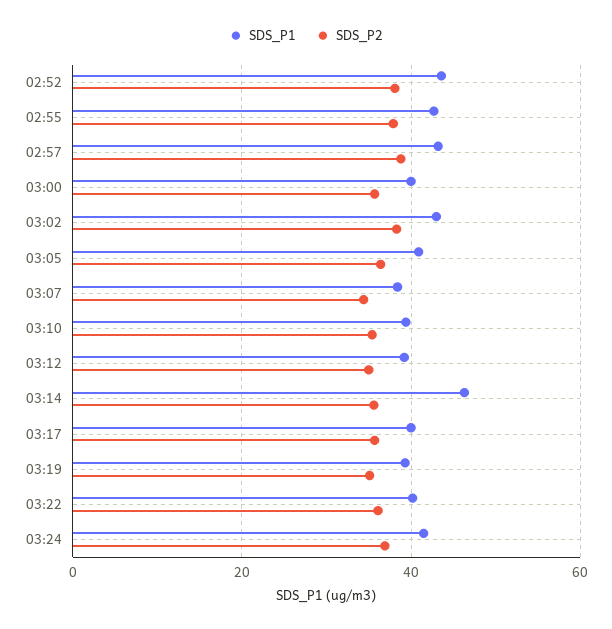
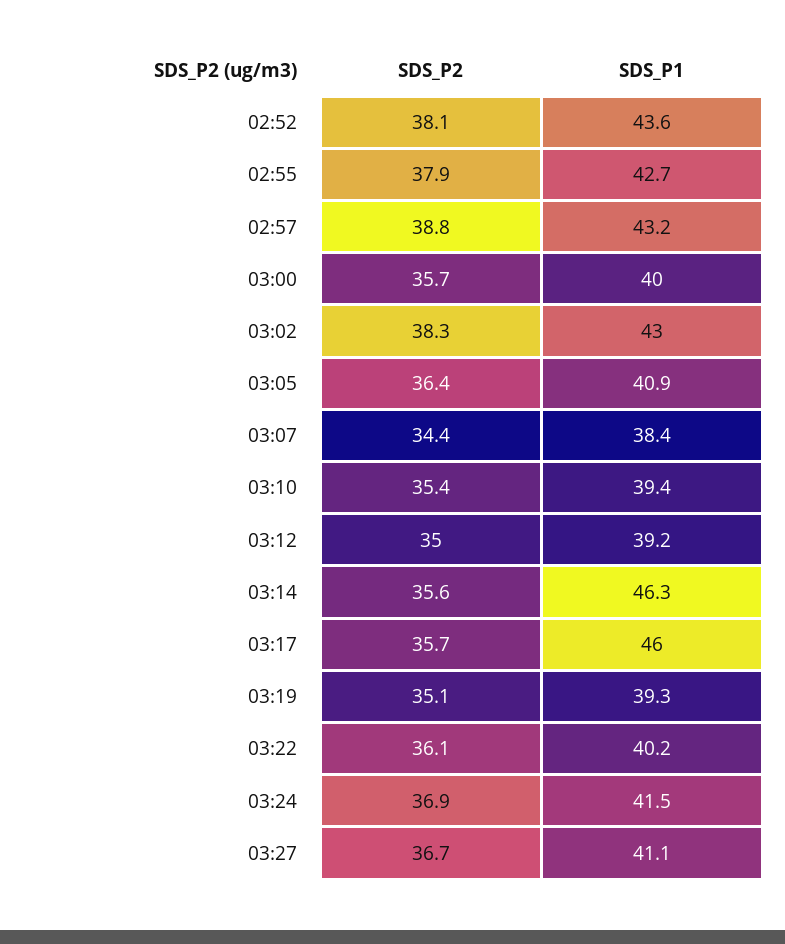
SDS_P1, 03:17: 40 -> 46
SDS_P2, 03:27: none -> 36.7
SDS_P1, 03:27: none -> 41.1

